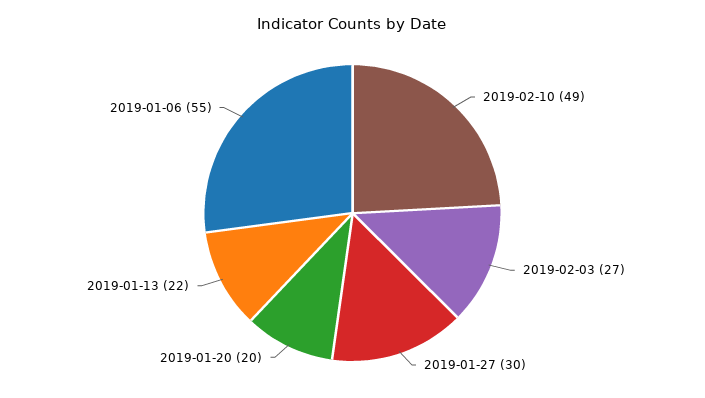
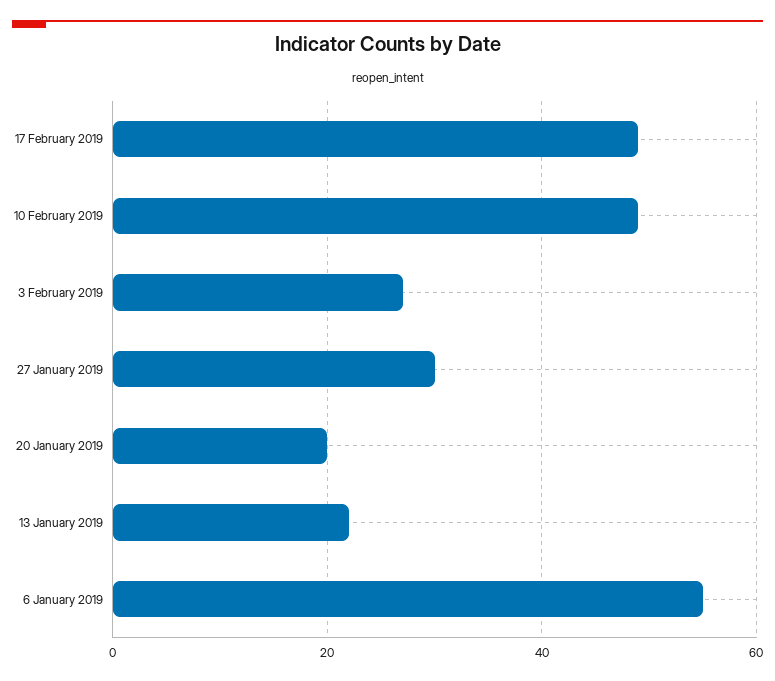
17 February 2019: none -> 50

